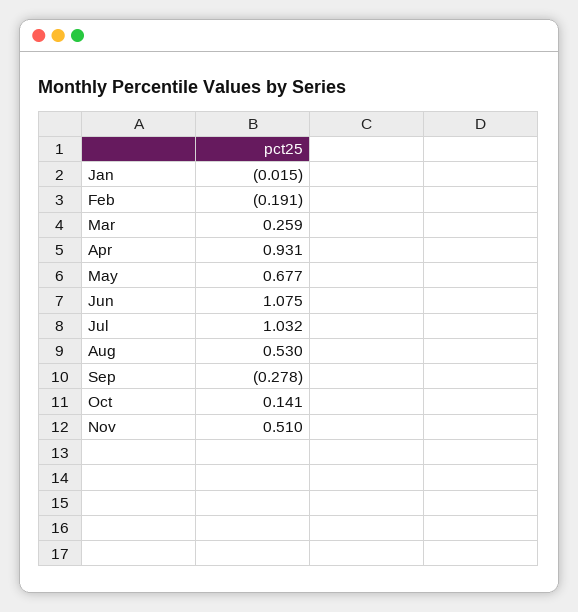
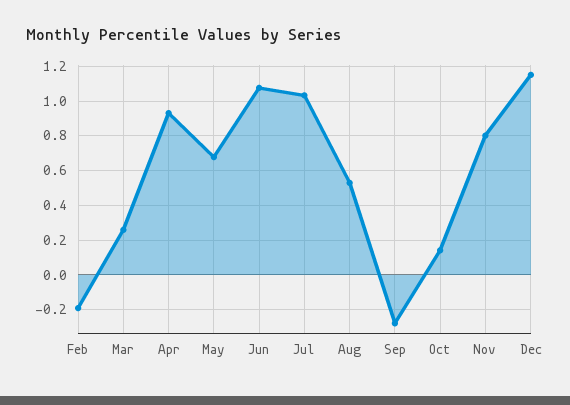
Jan: -0.015 -> none
Nov: 0.51 -> 0.8
Dec: none -> 1.15

